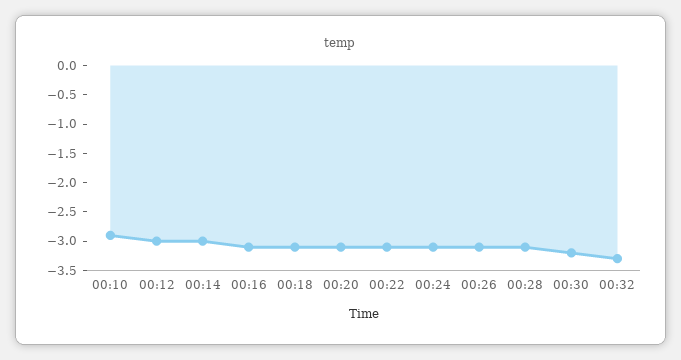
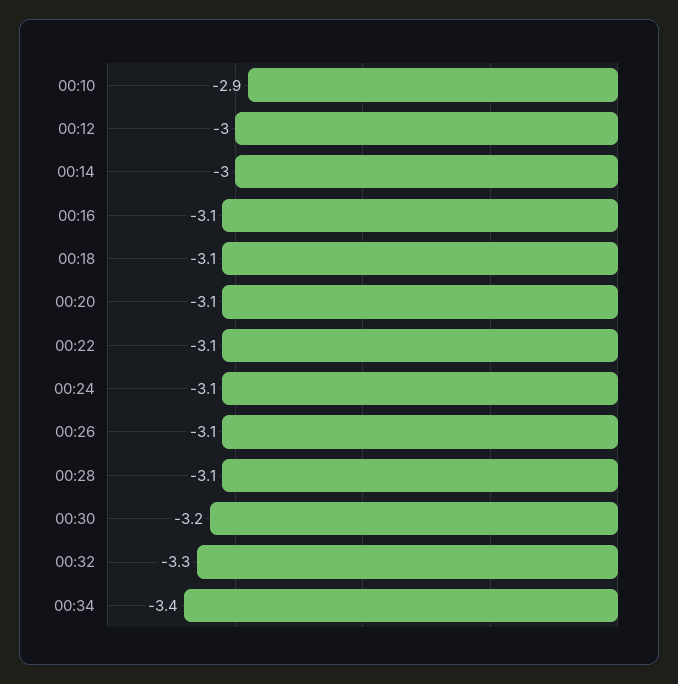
00:34: none -> -3.4

